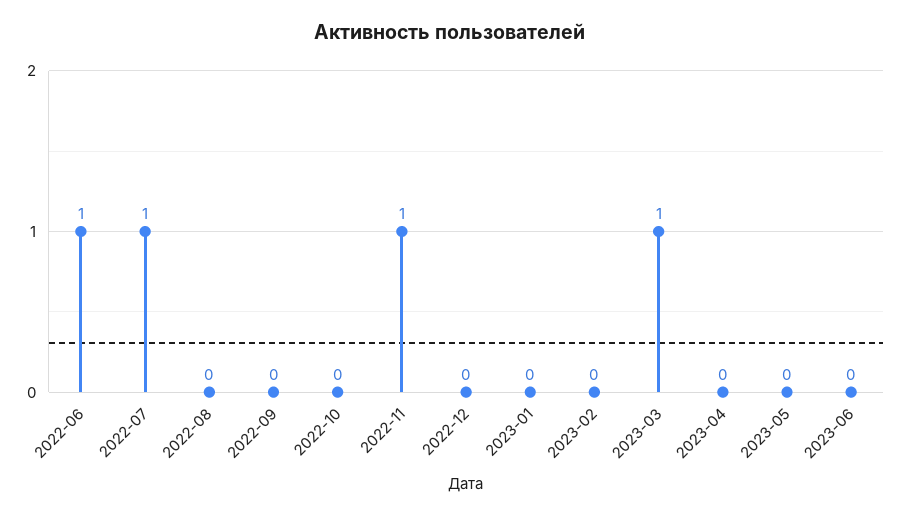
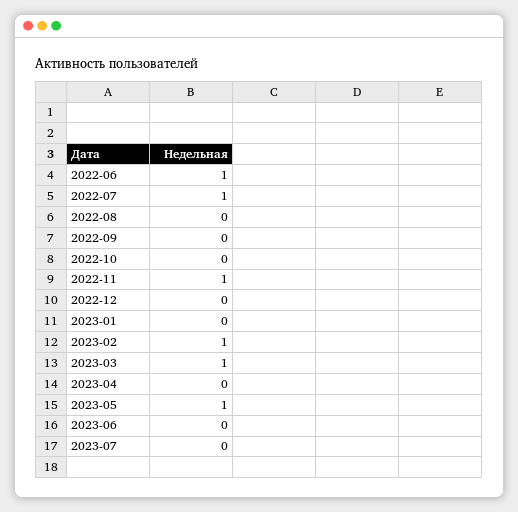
2023-02: 0 -> 1
2023-05: 0 -> 1
2023-07: none -> 0

